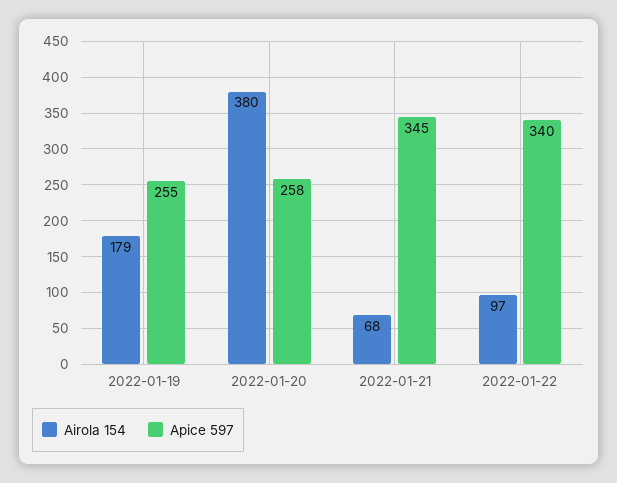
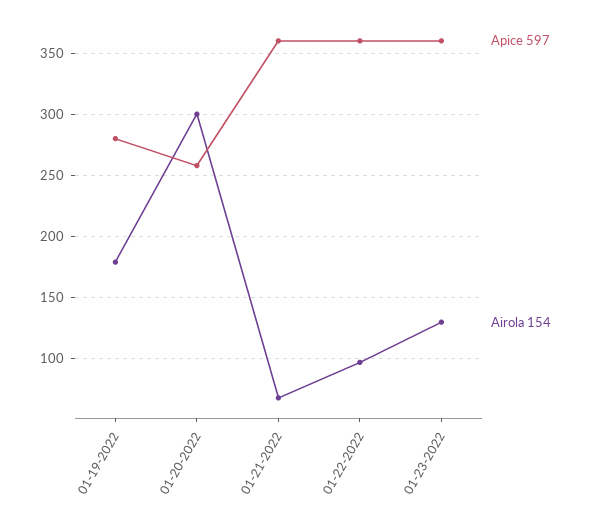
Apice 597, 2022-01-19: 255 -> 280
Airola 154, 2022-01-20: 380 -> 300
Apice 597, 2022-01-21: 345 -> 360
Apice 597, 2022-01-22: 340 -> 360
Apice 597, 01-23-2022: none -> 360
Airola 154, 01-23-2022: none -> 130

